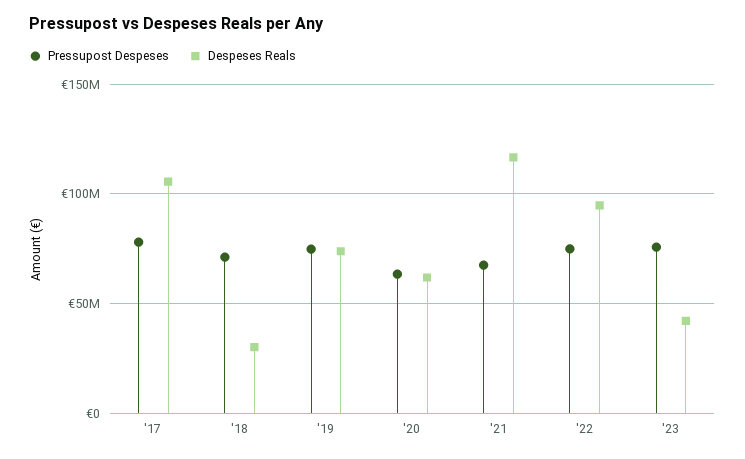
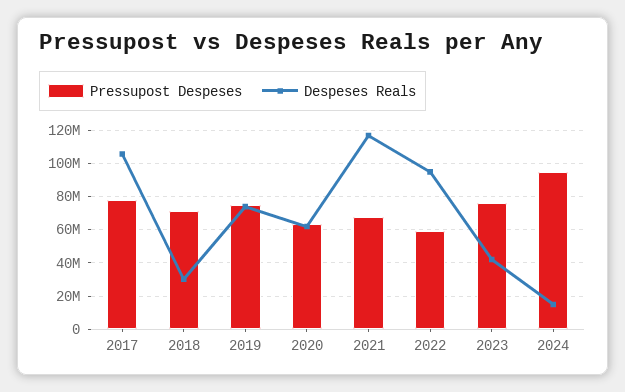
Pressupost Despeses, '22: 75000000 -> 60000000
Pressupost Despeses, 2024: none -> 95000000
Despeses Reals, 2024: none -> 15000000

